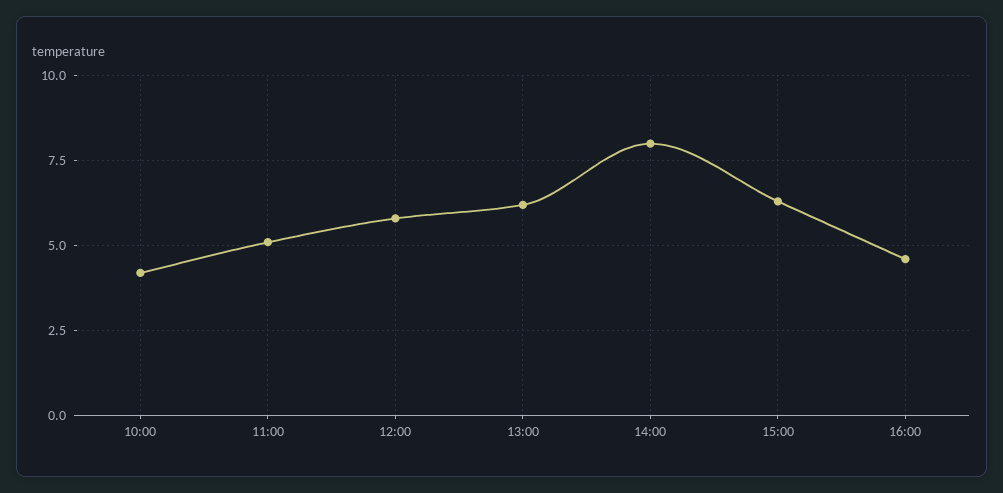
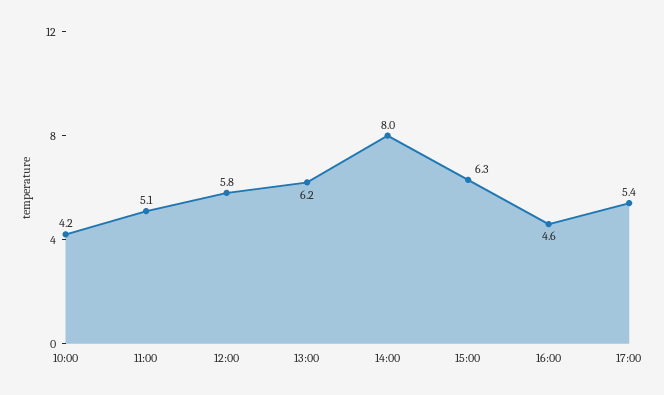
17:00: none -> 5.4

